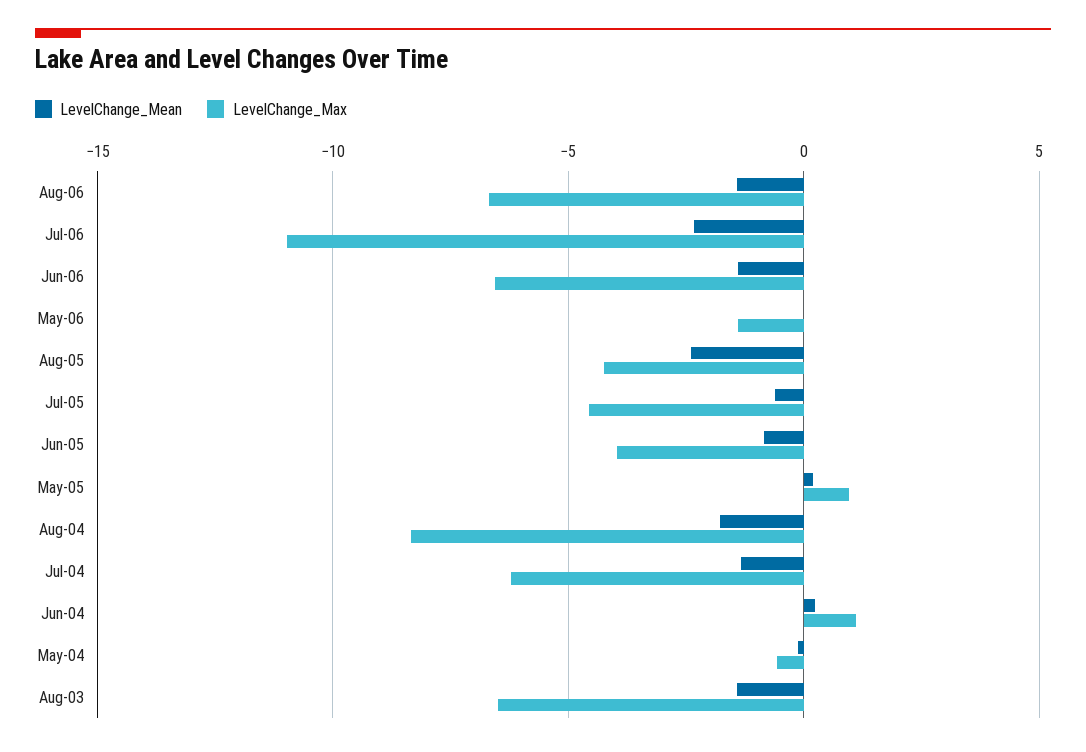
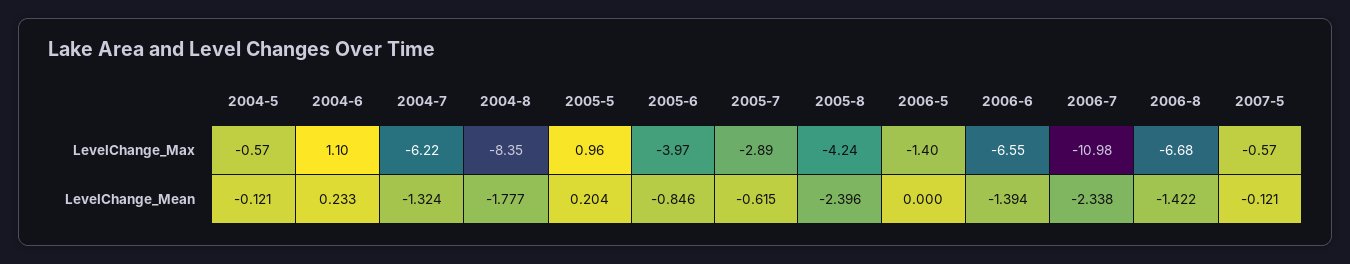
LevelChange_Max, Jul-05: -4.5 -> -2.89
LevelChange_Mean, Aug-03: -1.5 -> none
LevelChange_Max, Aug-03: -6.5 -> none
LevelChange_Max, 2007-5: none -> -0.57
LevelChange_Mean, 2007-5: none -> -0.121

